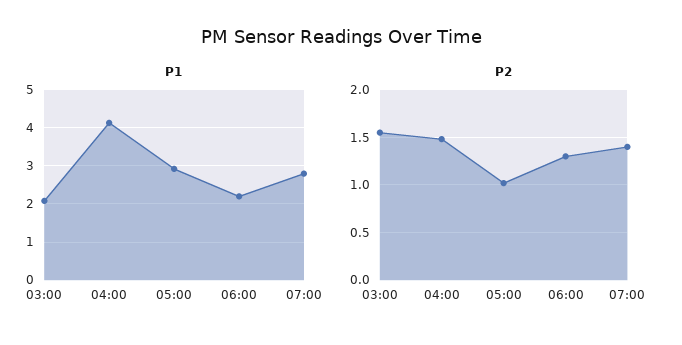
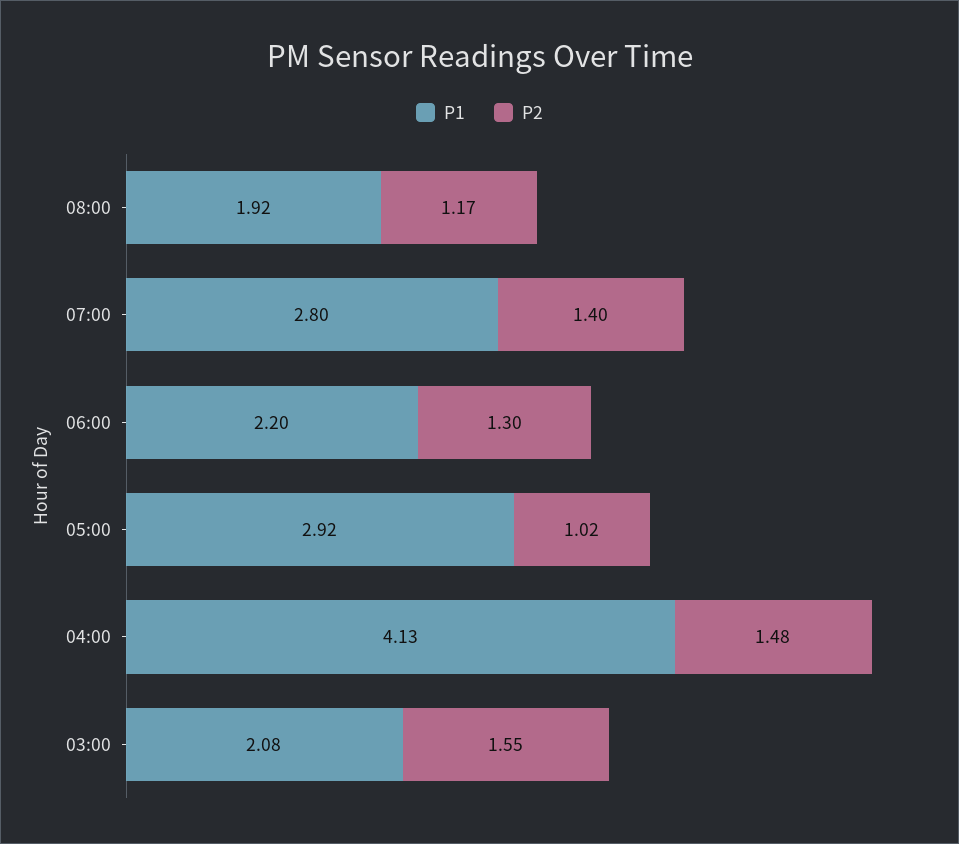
P1, 08:00: none -> 1.92
P2, 08:00: none -> 1.17

